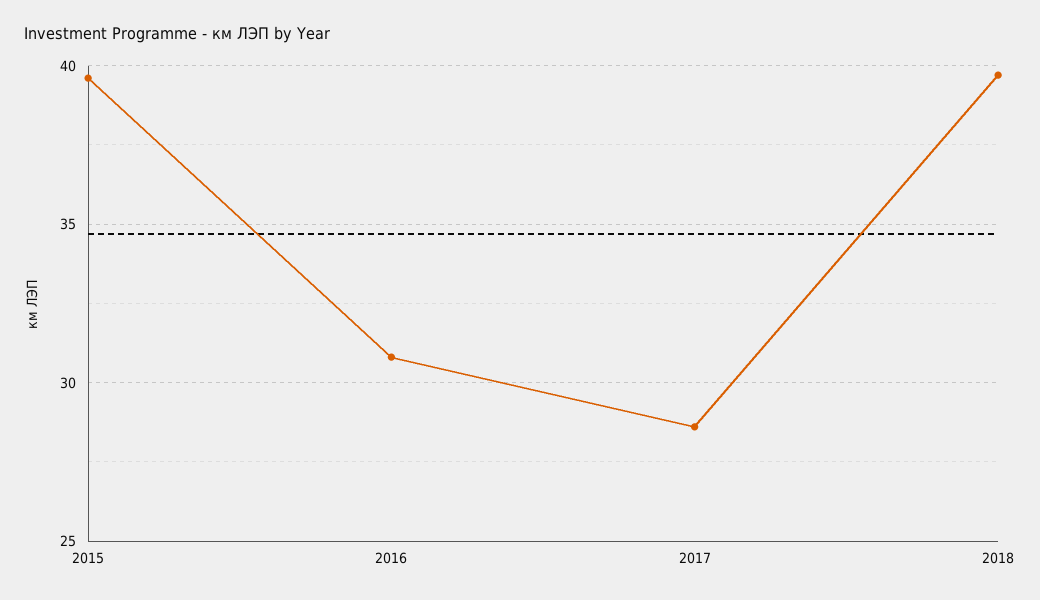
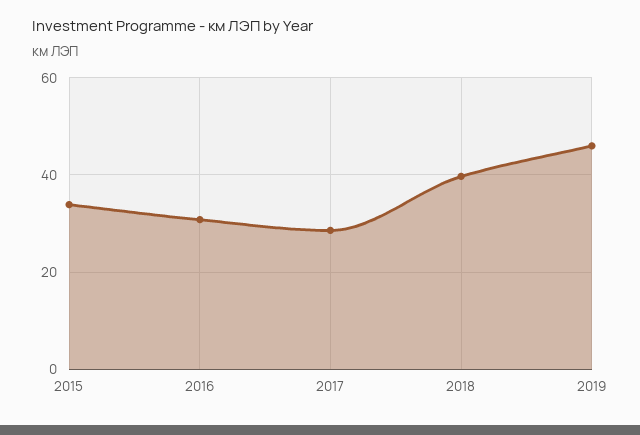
2015: 39.5 -> 34
2019: none -> 46

